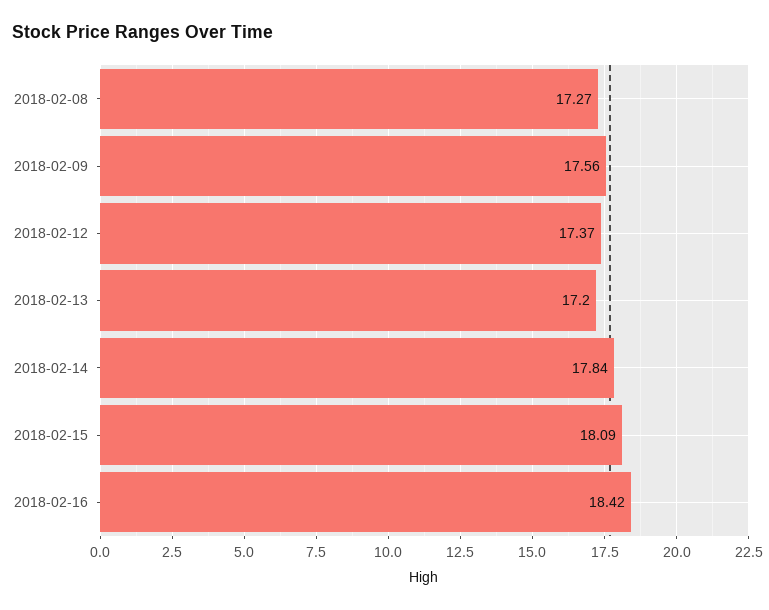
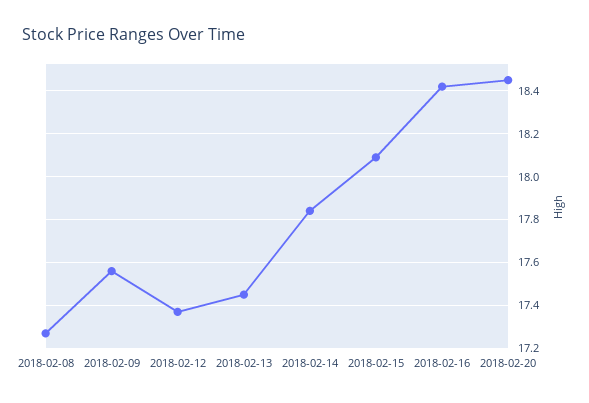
2018-02-13: 17.2 -> 17.45
2018-02-20: none -> 18.45

